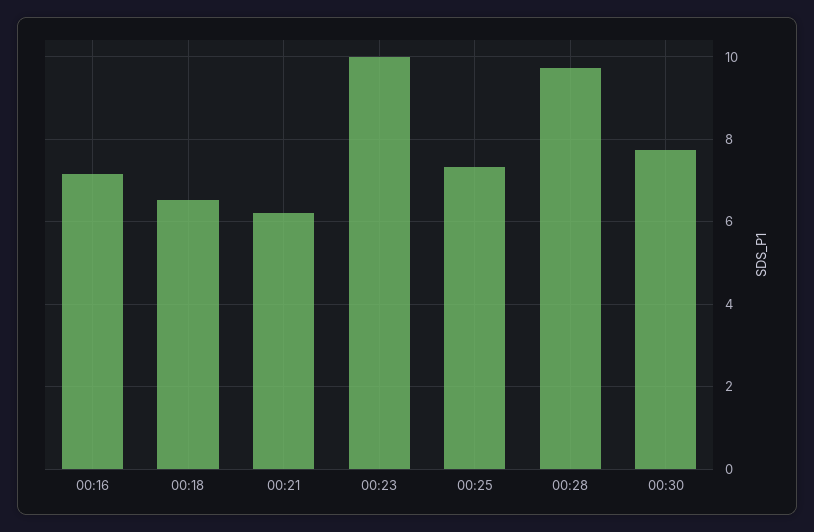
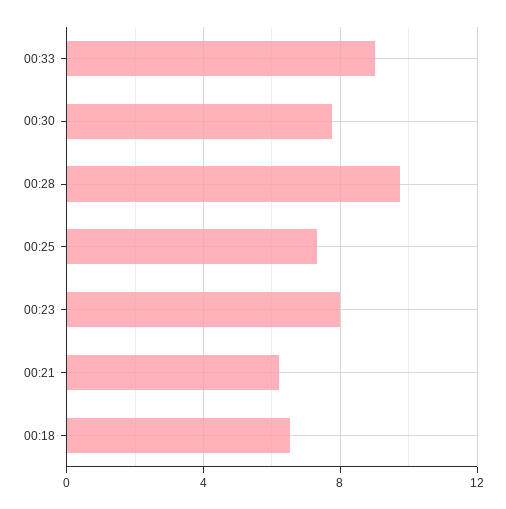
00:16: 7.2 -> none
00:23: 10 -> 8
00:33: none -> 9

